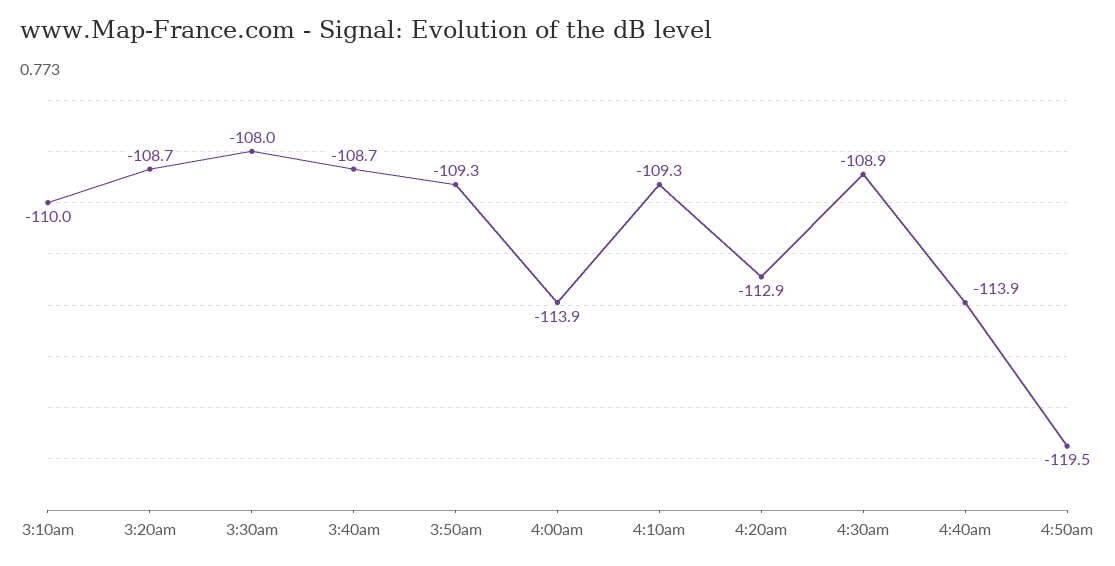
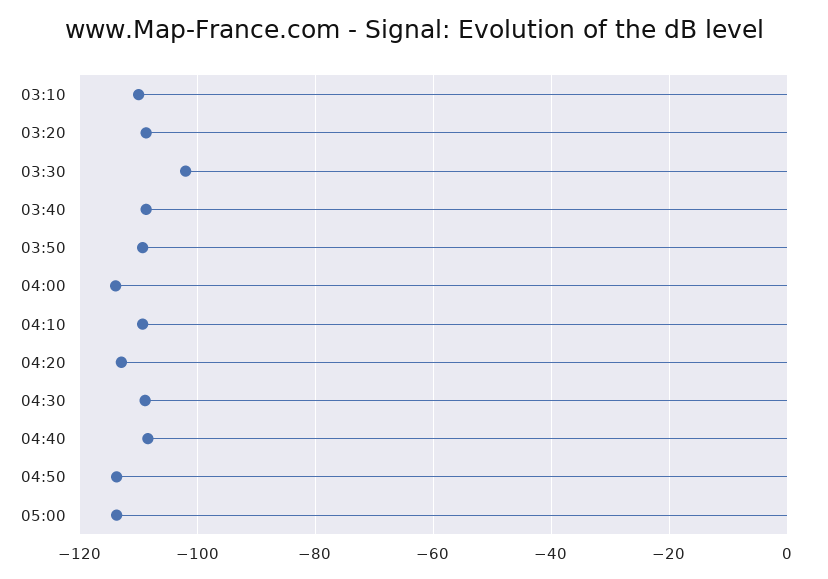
3:30am: -108 -> -102
4:40am: -113.9 -> -108
4:50am: -119.5 -> -114
05:00: none -> -114

